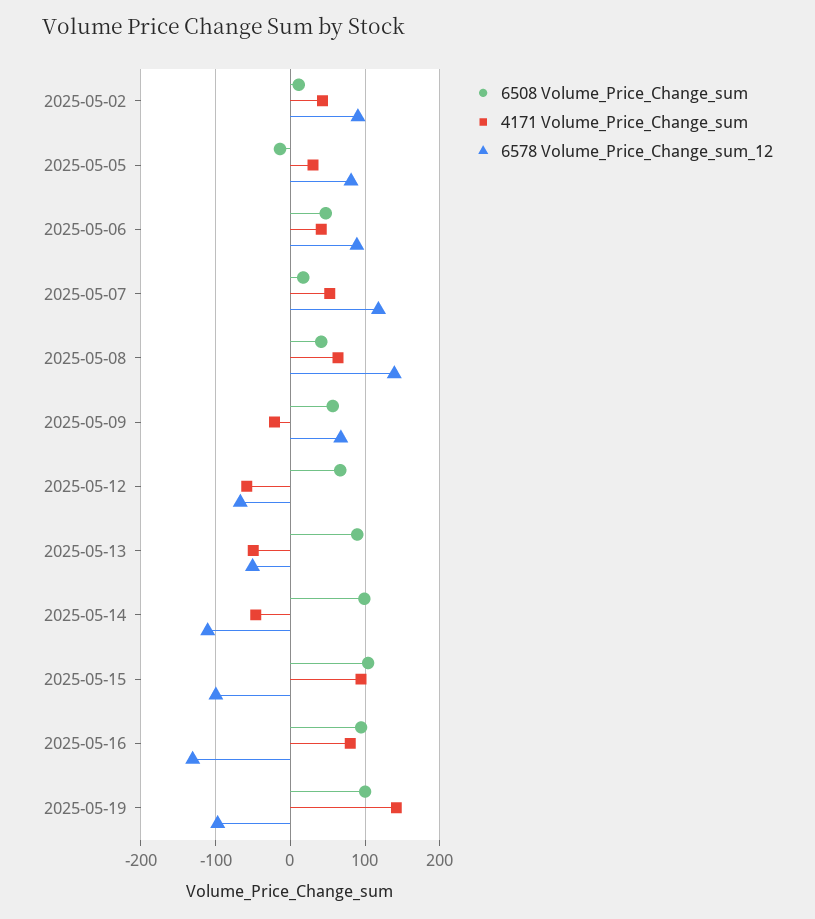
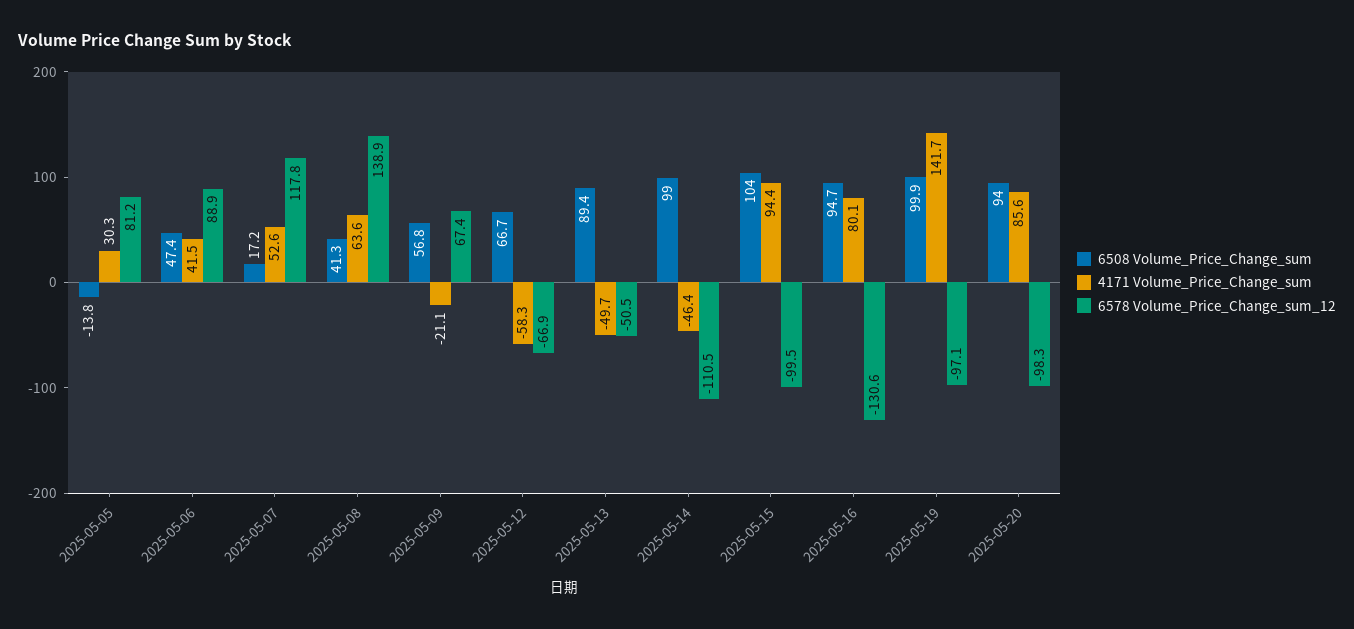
6508 Volume_Price_Change_sum, 2025-05-02: 10 -> none
4171 Volume_Price_Change_sum, 2025-05-02: 40 -> none
6578 Volume_Price_Change_sum_12, 2025-05-02: 90 -> none
6508 Volume_Price_Change_sum, 2025-05-20: none -> 94
4171 Volume_Price_Change_sum, 2025-05-20: none -> 85.6
6578 Volume_Price_Change_sum_12, 2025-05-20: none -> -98.3

